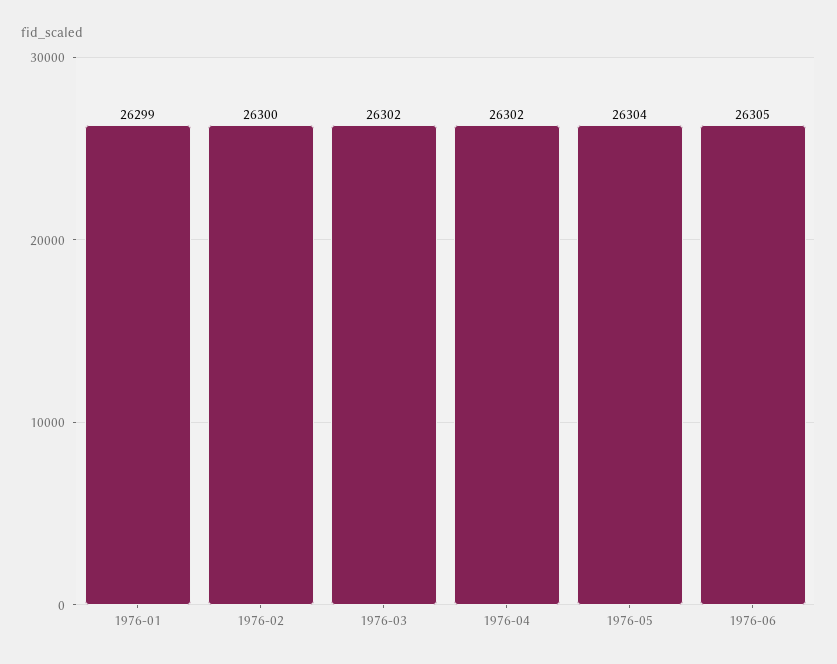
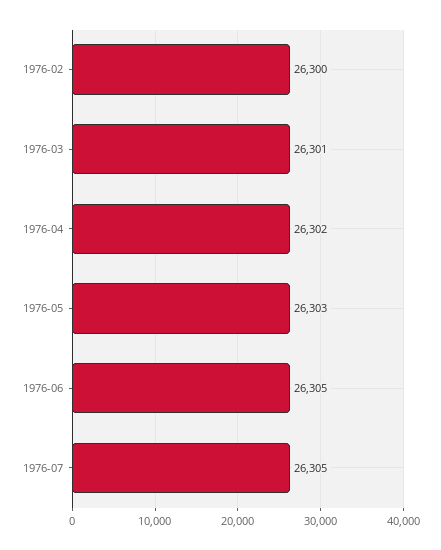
1976-01: 26299 -> none
1976-03: 26302 -> 26301
1976-05: 26304 -> 26303
1976-07: none -> 26305

